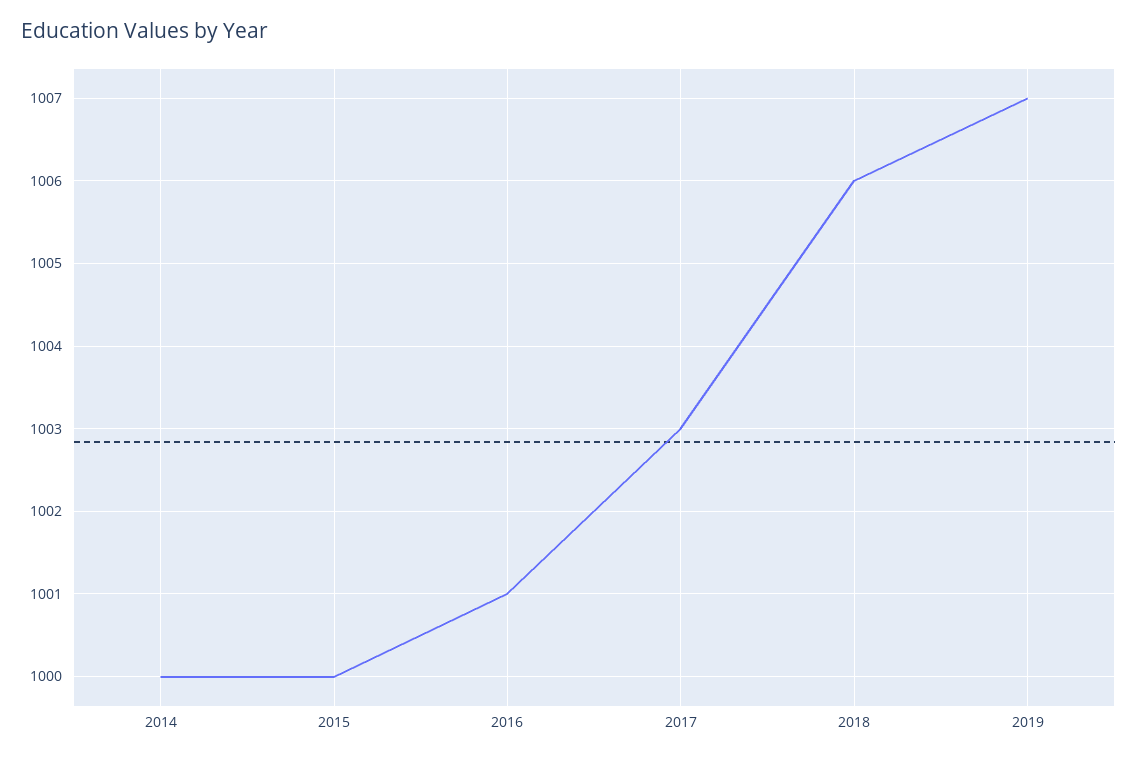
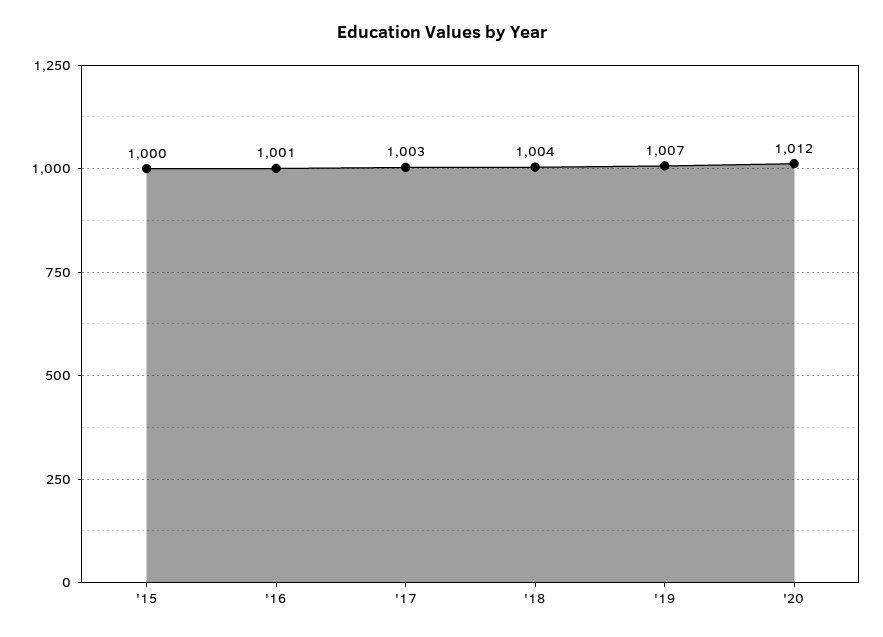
2014: 1000 -> none
2018: 1006 -> 1004
'20: none -> 1012

